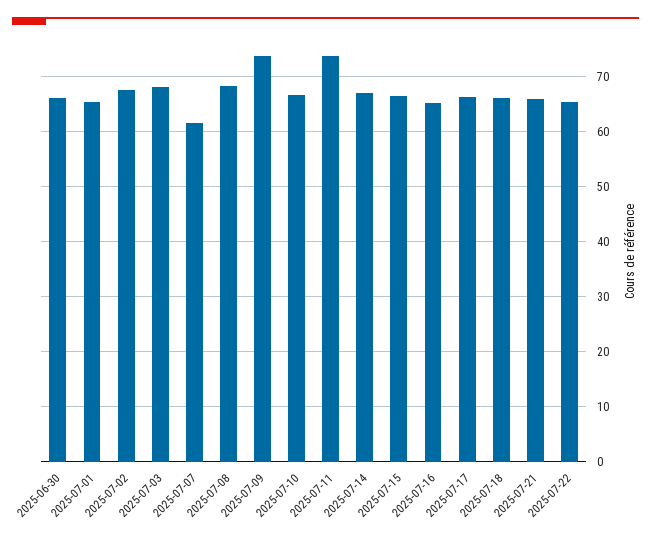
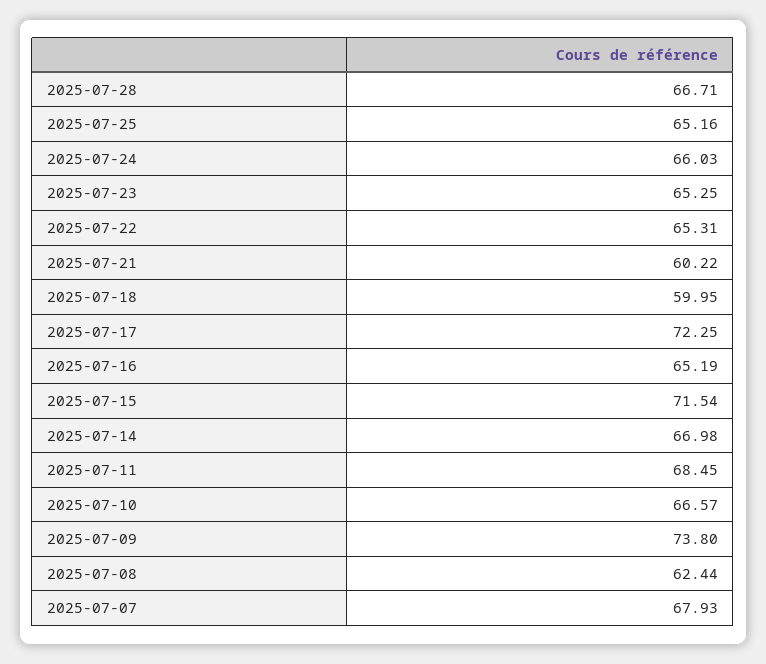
2025-06-30: 66 -> none
2025-07-01: 66 -> none
2025-07-02: 68 -> none
2025-07-03: 68 -> none
2025-07-07: 62 -> 67.93
2025-07-08: 68 -> 62.44
2025-07-11: 74 -> 68.45
2025-07-15: 66 -> 71.54
2025-07-17: 66 -> 72.25
2025-07-18: 66 -> 59.95
2025-07-21: 66 -> 60.22
2025-07-28: none -> 66.71
2025-07-25: none -> 65.16
2025-07-24: none -> 66.03
2025-07-23: none -> 65.25

